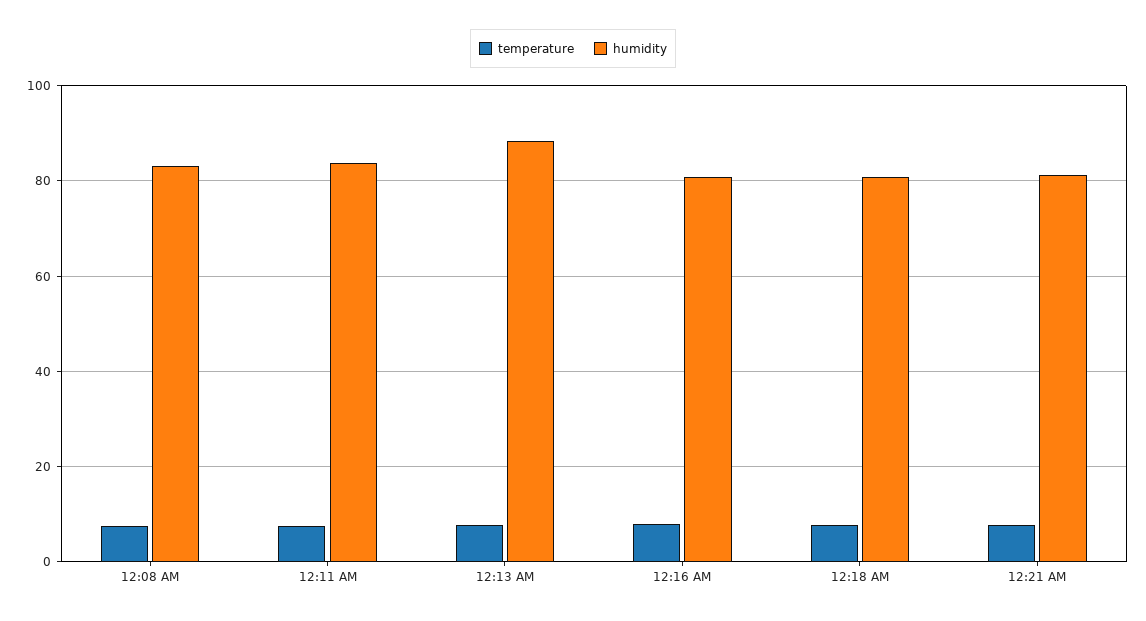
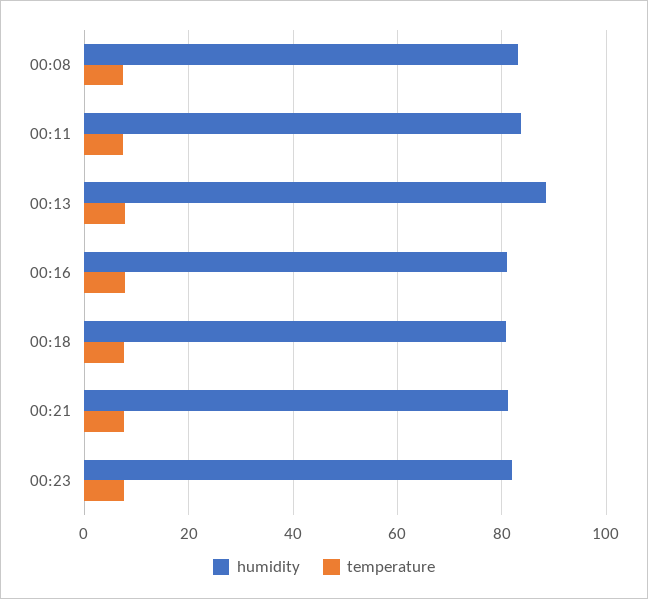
humidity, 00:23: none -> 82
temperature, 00:23: none -> 8

